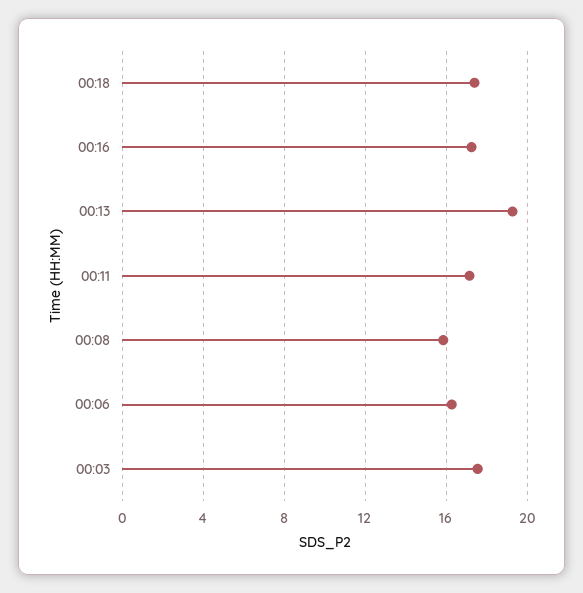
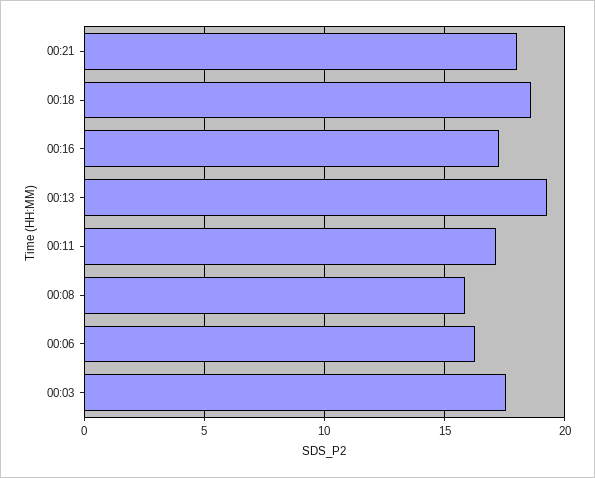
00:18: 17.5 -> 18.5
00:21: none -> 18

